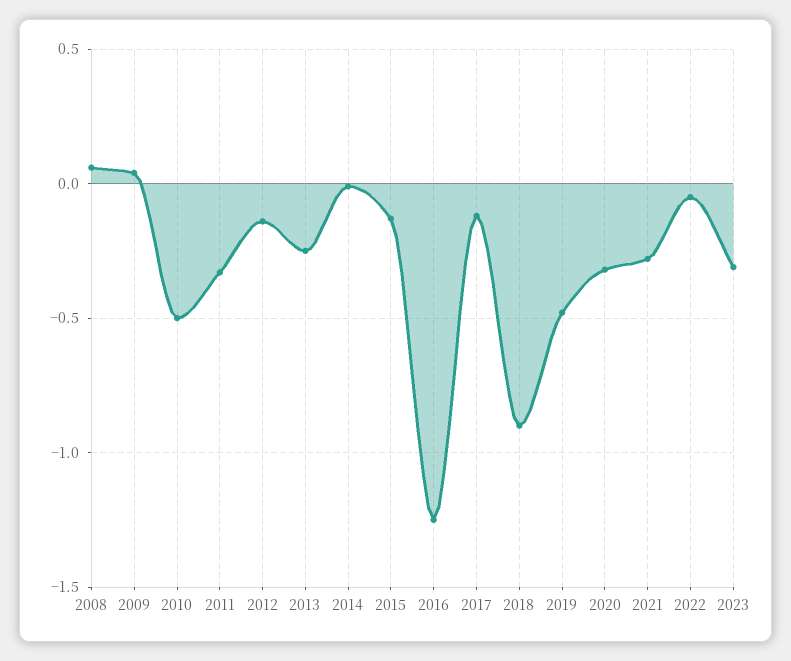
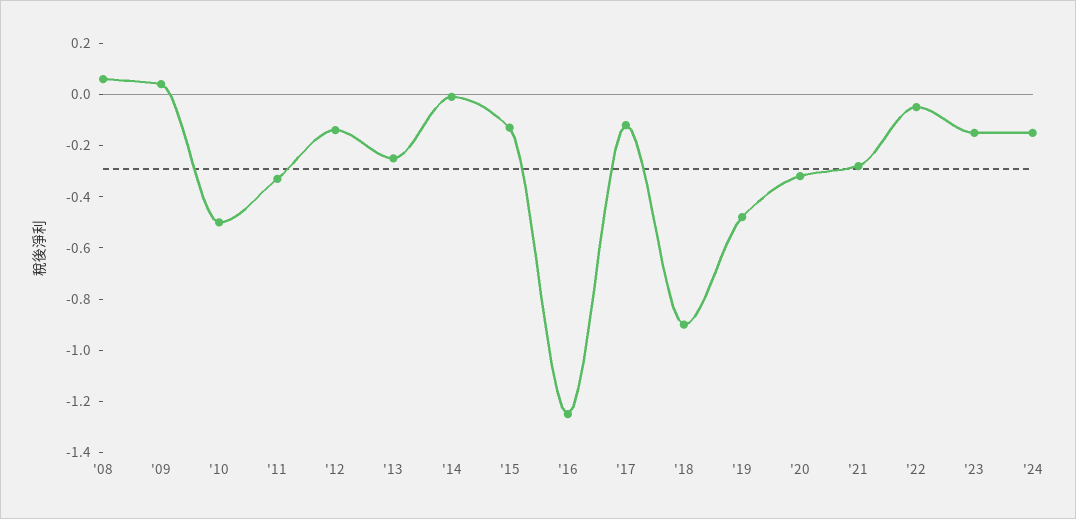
2023: -0.3 -> -0.15
'24: none -> -0.15

